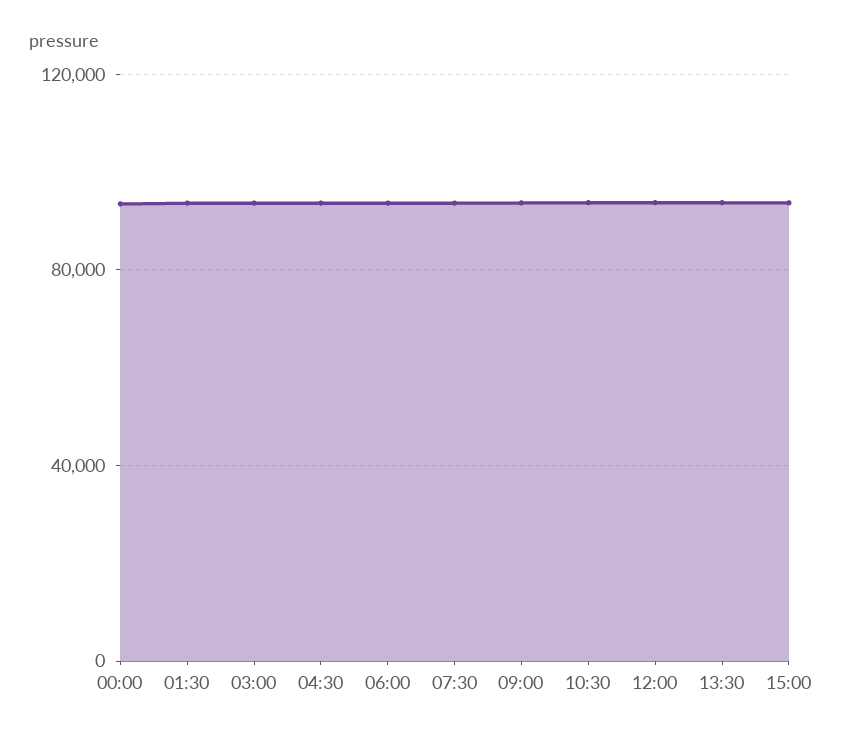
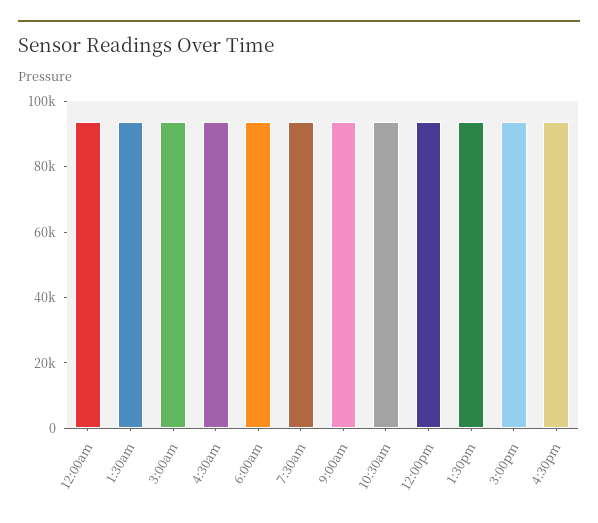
4:30pm: none -> 95000

